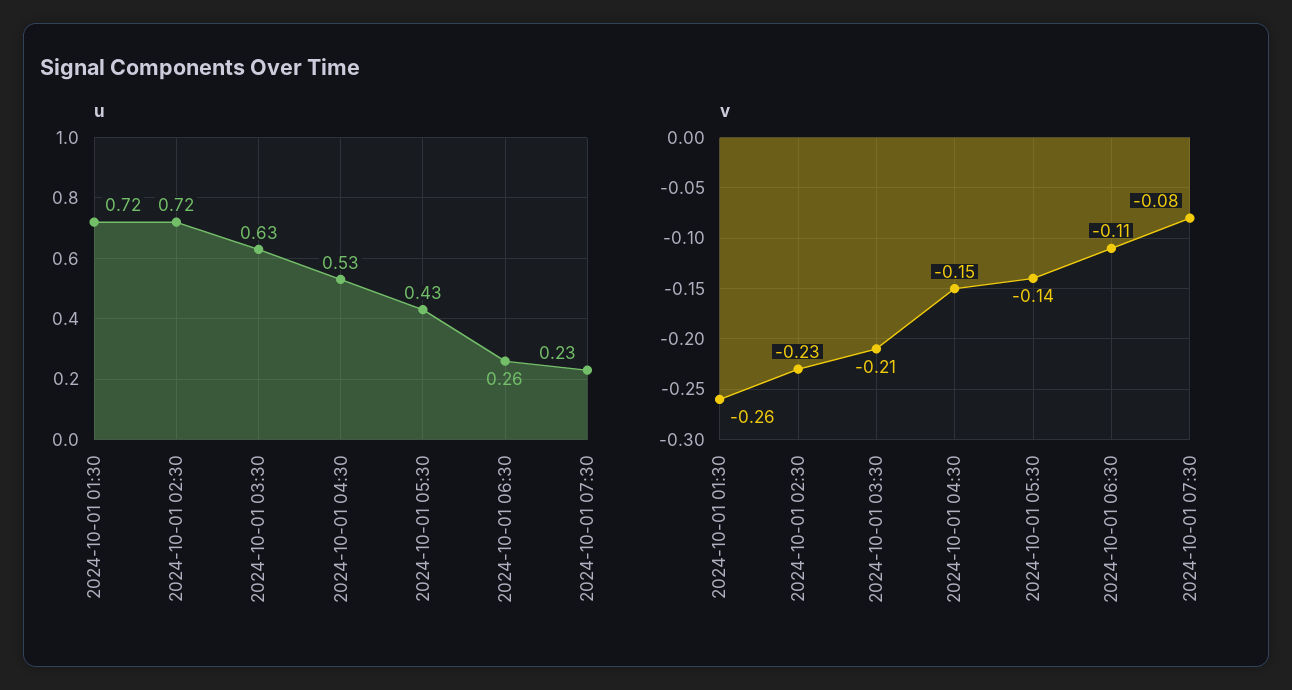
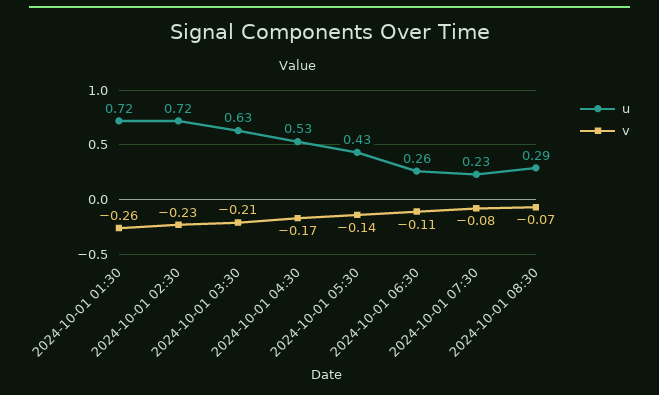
v, 2024-10-01 04:30: -0.15 -> -0.17
u, 2024-10-01 08:30: none -> 0.29
v, 2024-10-01 08:30: none -> -0.07

